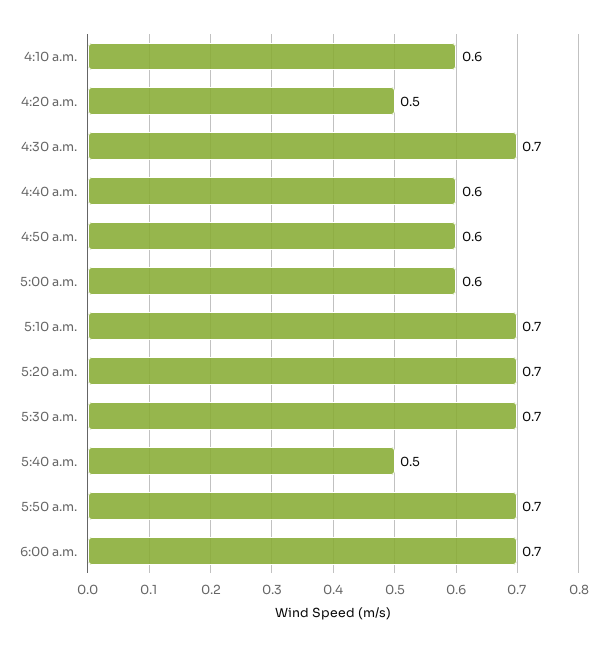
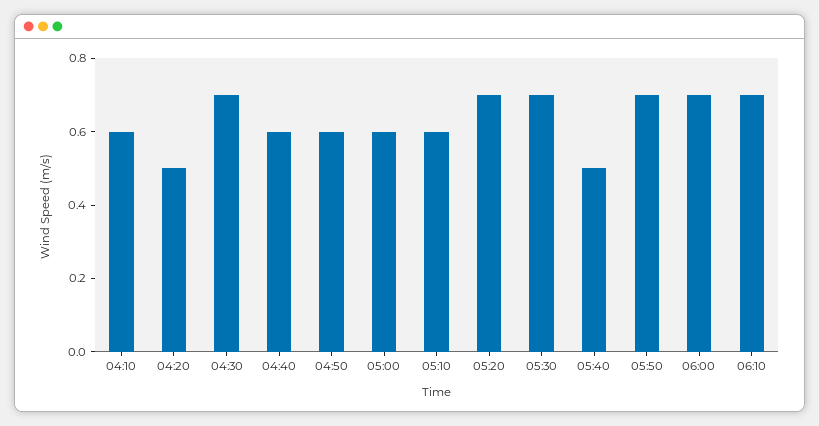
5:10 a.m.: 0.7 -> 0.6
06:10: none -> 0.7

